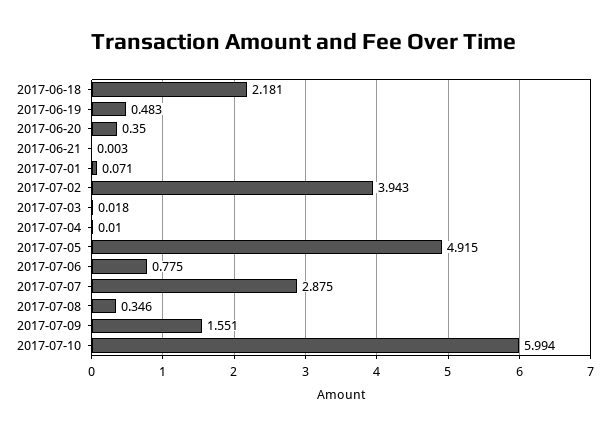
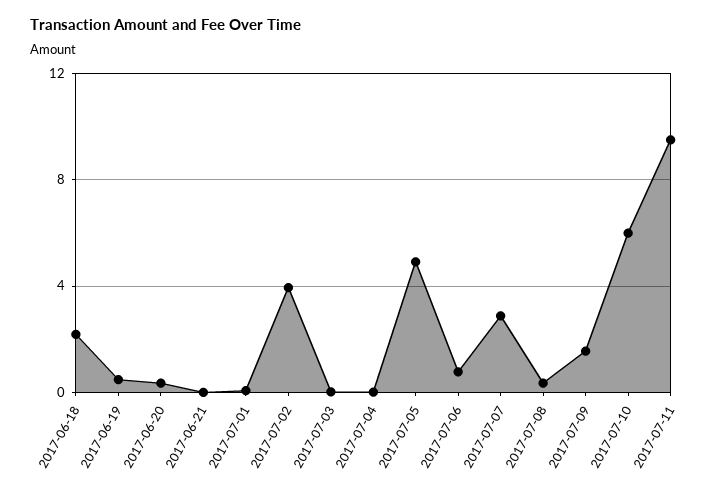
2017-07-11: none -> 9.5

